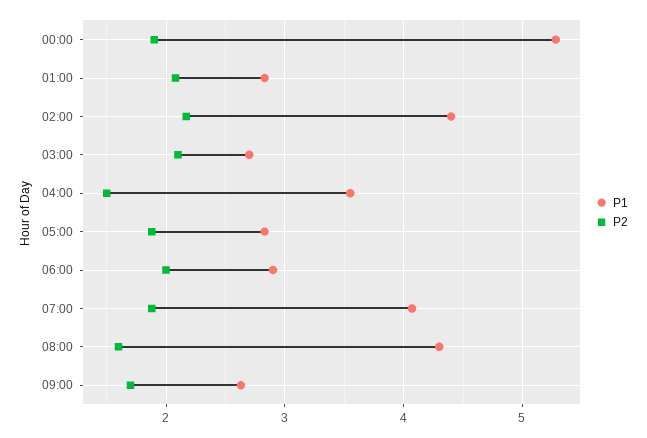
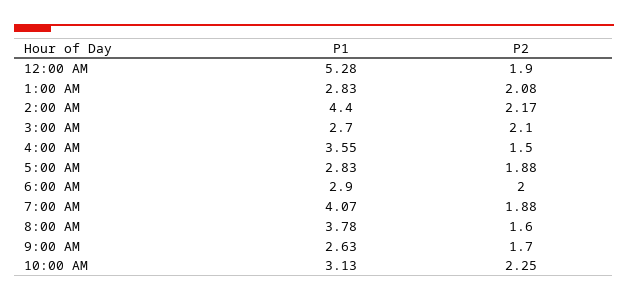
P1, 08:00: 4.3 -> 3.78
P1, 10:00 AM: none -> 3.13
P2, 10:00 AM: none -> 2.25

